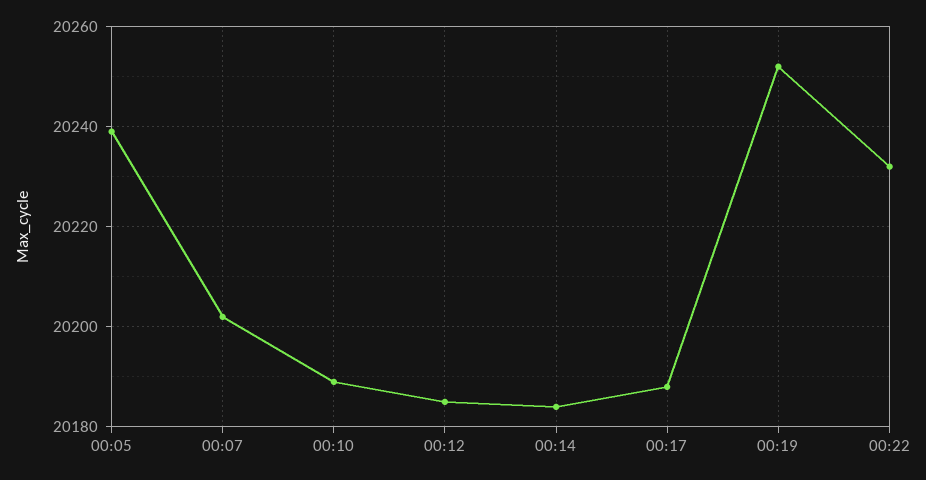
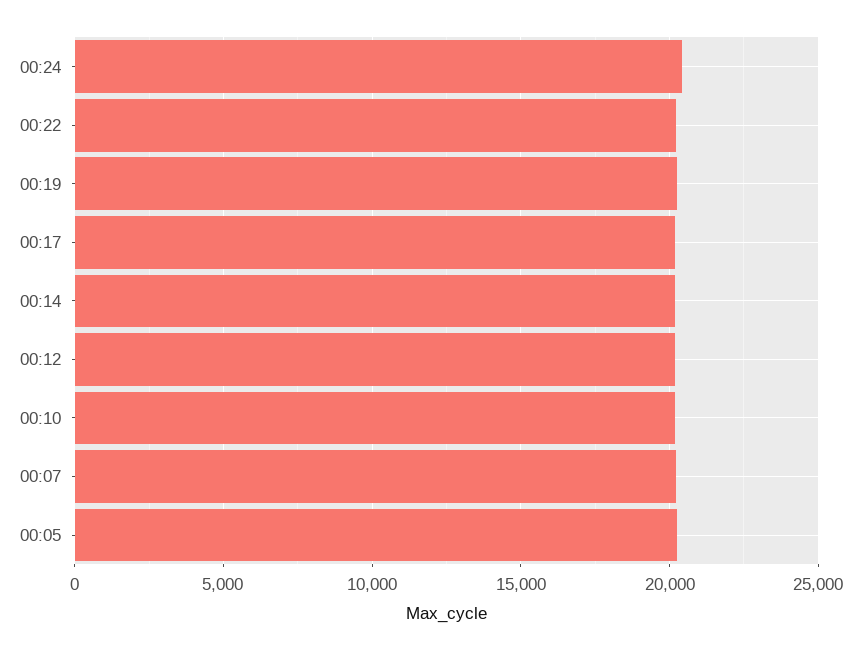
00:24: none -> 20500

